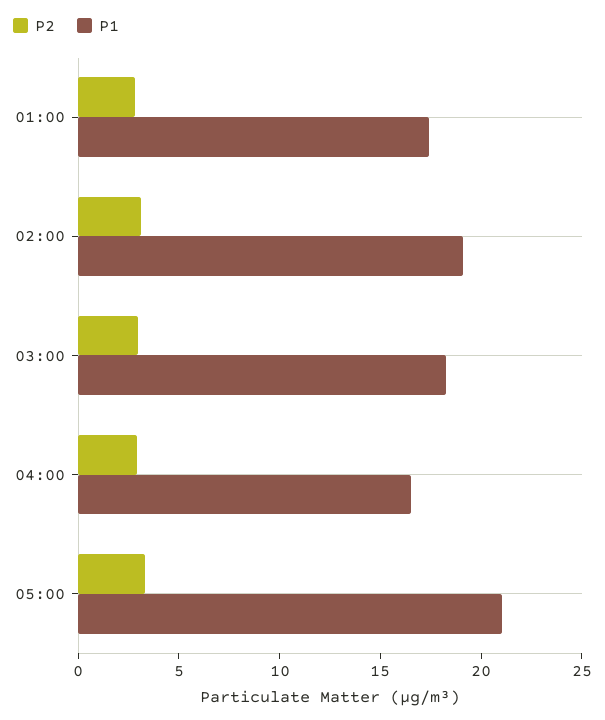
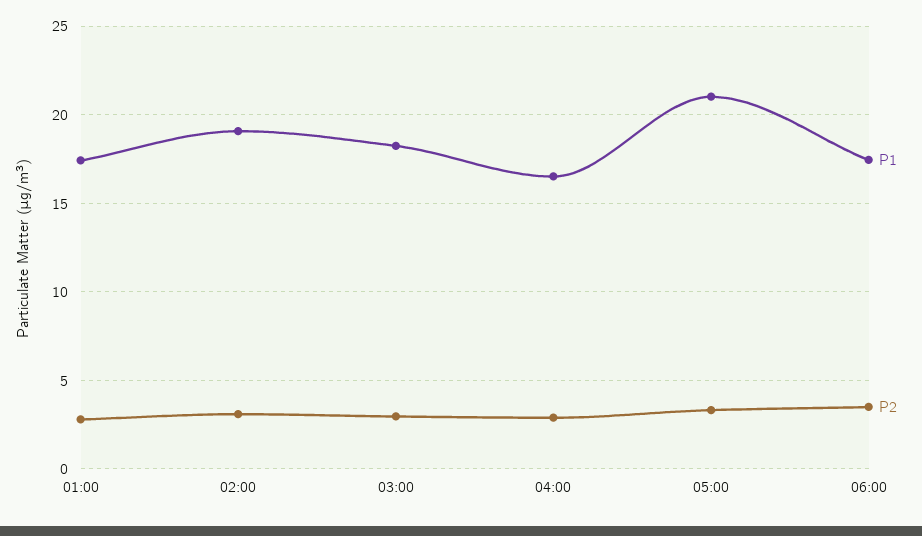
P1, 06:00: none -> 17.5
P2, 06:00: none -> 3.5

